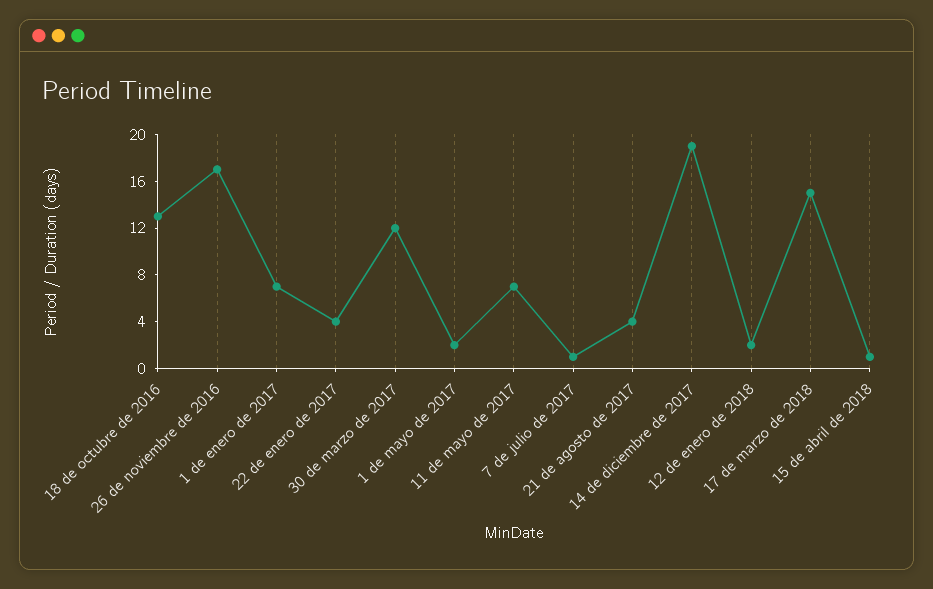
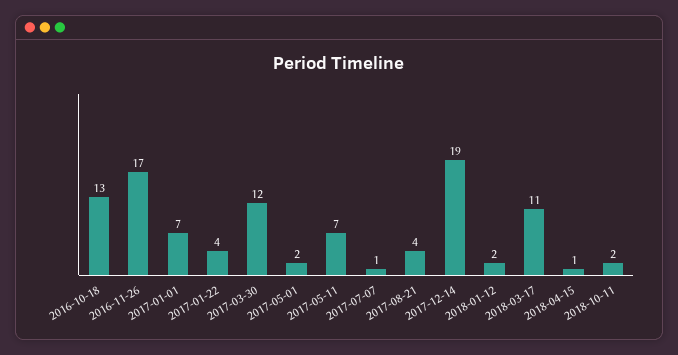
17 de marzo de 2018: 15 -> 11
2018-10-11: none -> 2

